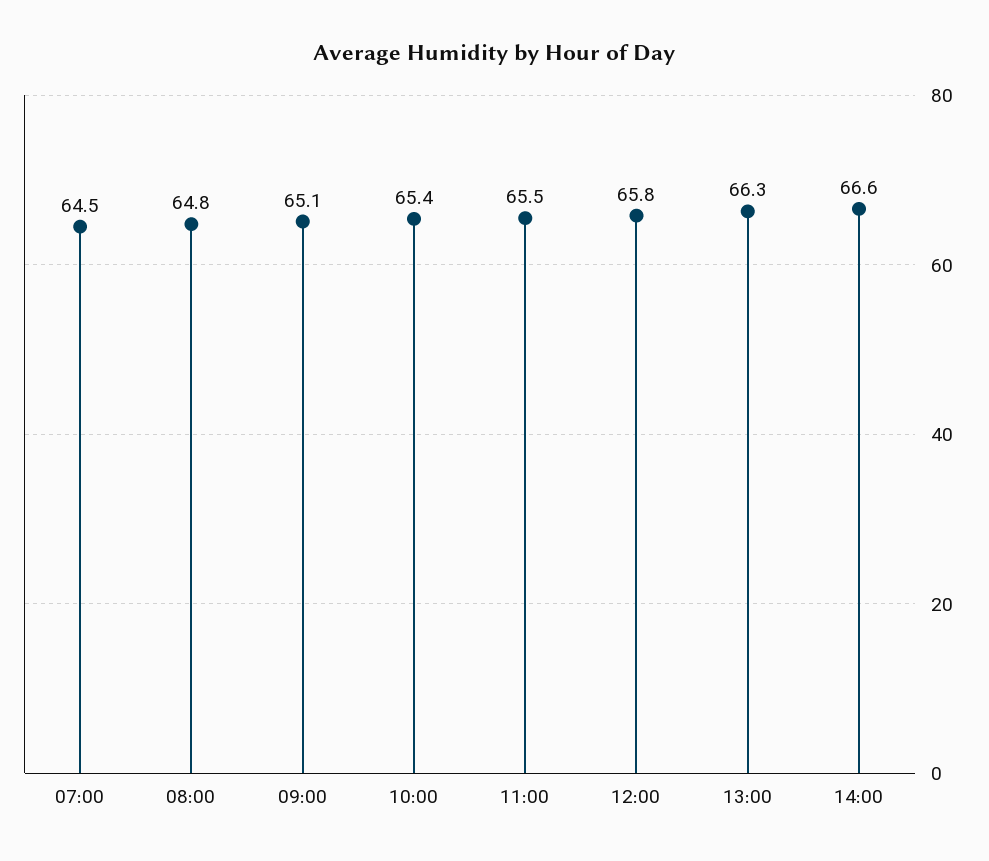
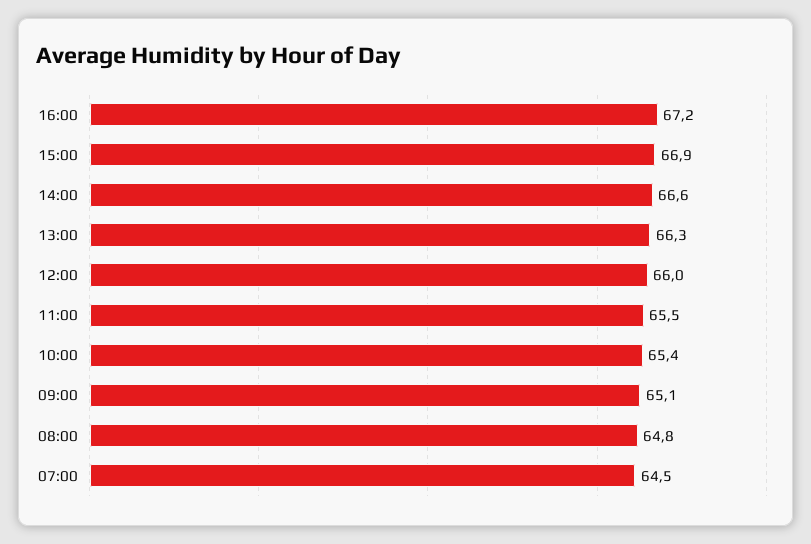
12:00: 65.8 -> 66
16:00: none -> 67.2
15:00: none -> 66.9

